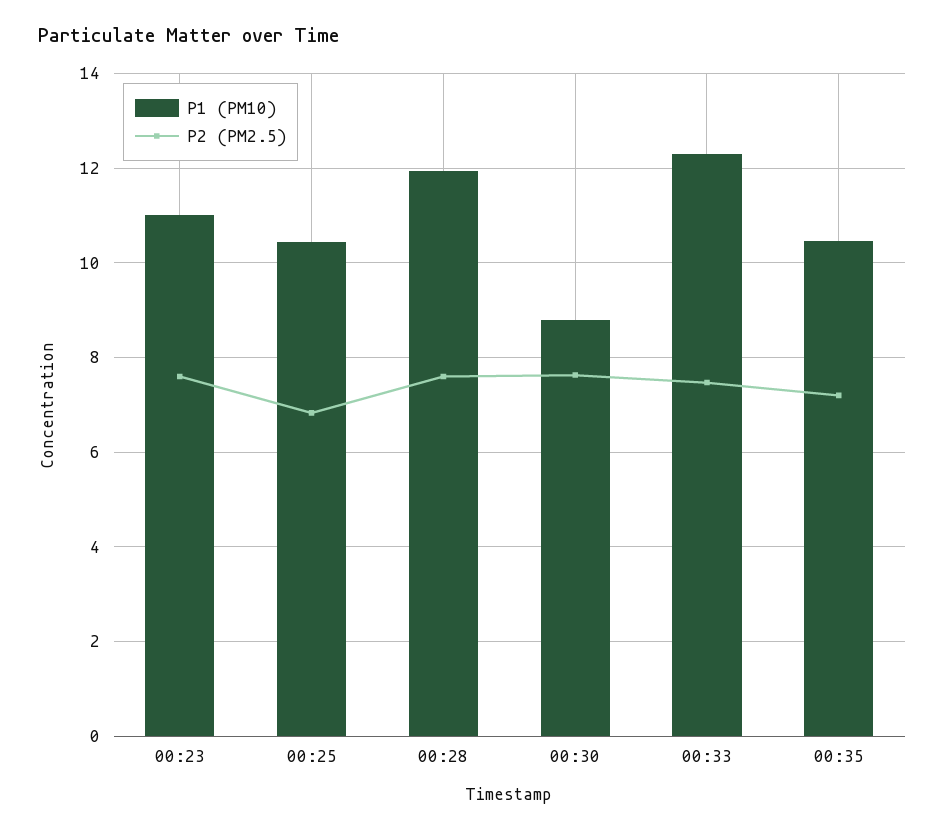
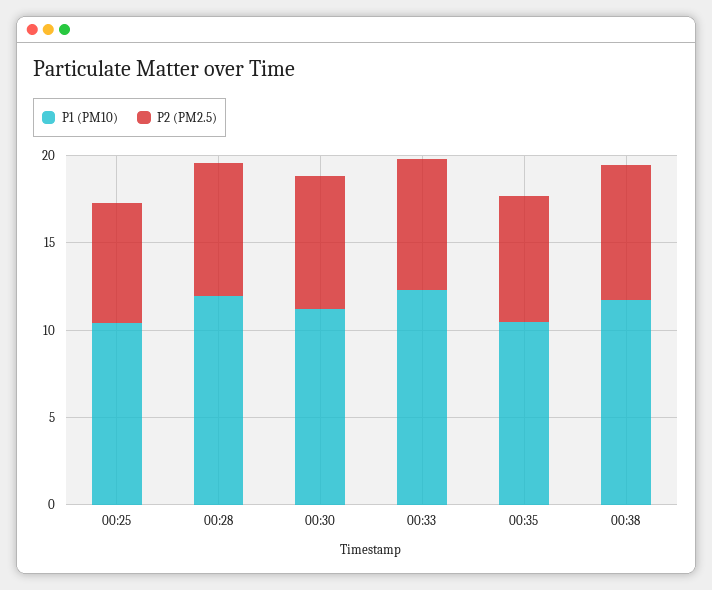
P1 (PM10), 00:23: 11 -> none
P2 (PM2.5), 00:23: 7.6 -> none
P1 (PM10), 00:30: 8.8 -> 11
P1 (PM10), 00:38: none -> 12
P2 (PM2.5), 00:38: none -> 8

